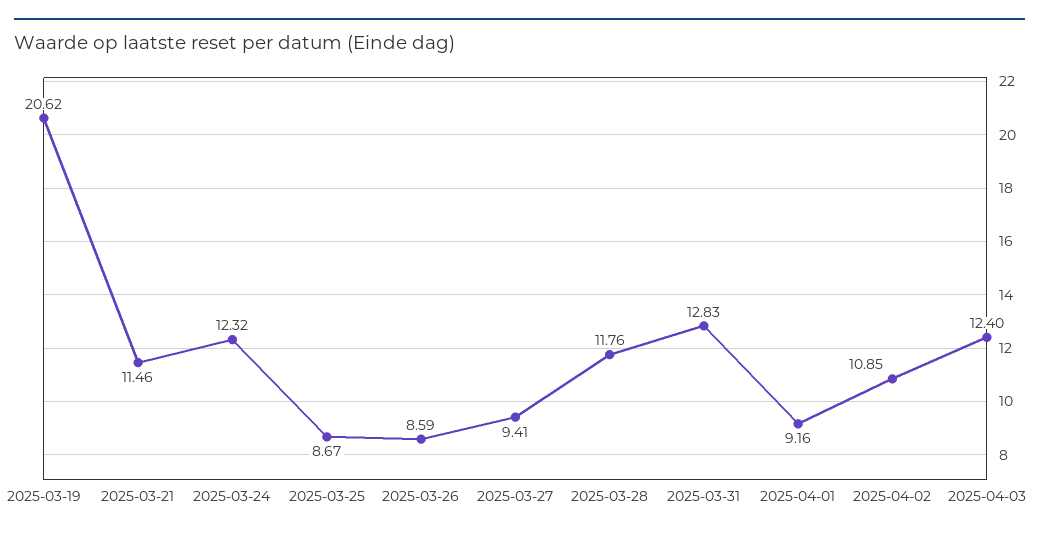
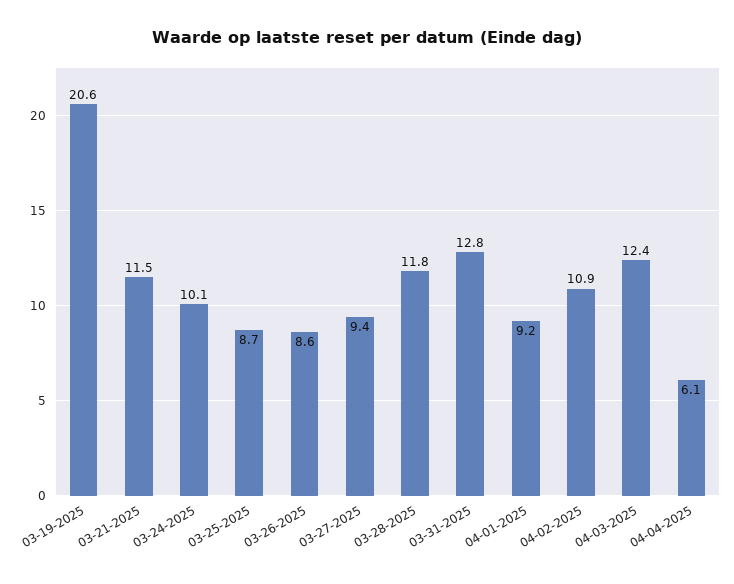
2025-03-24: 12.32 -> 10.1
04-04-2025: none -> 6.1

